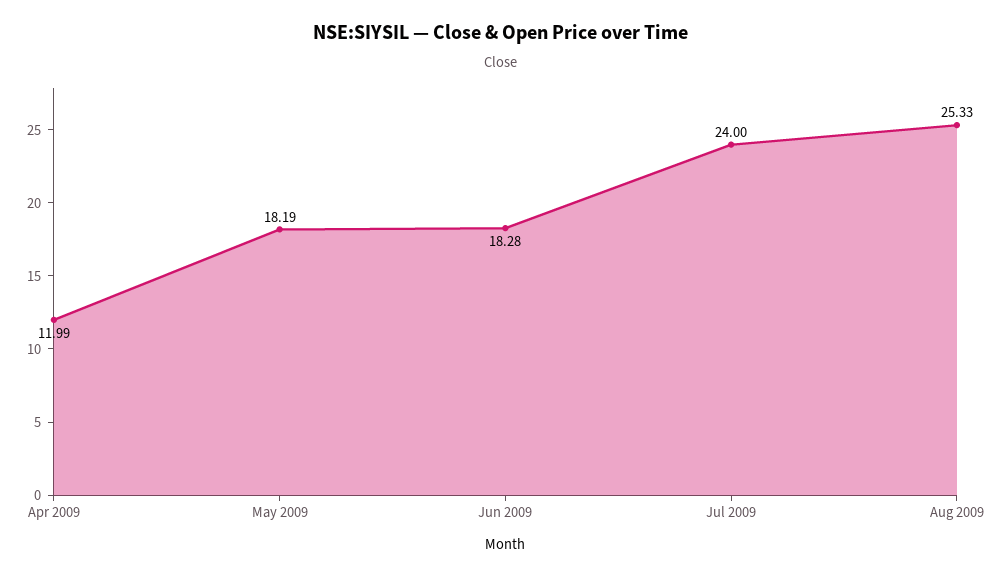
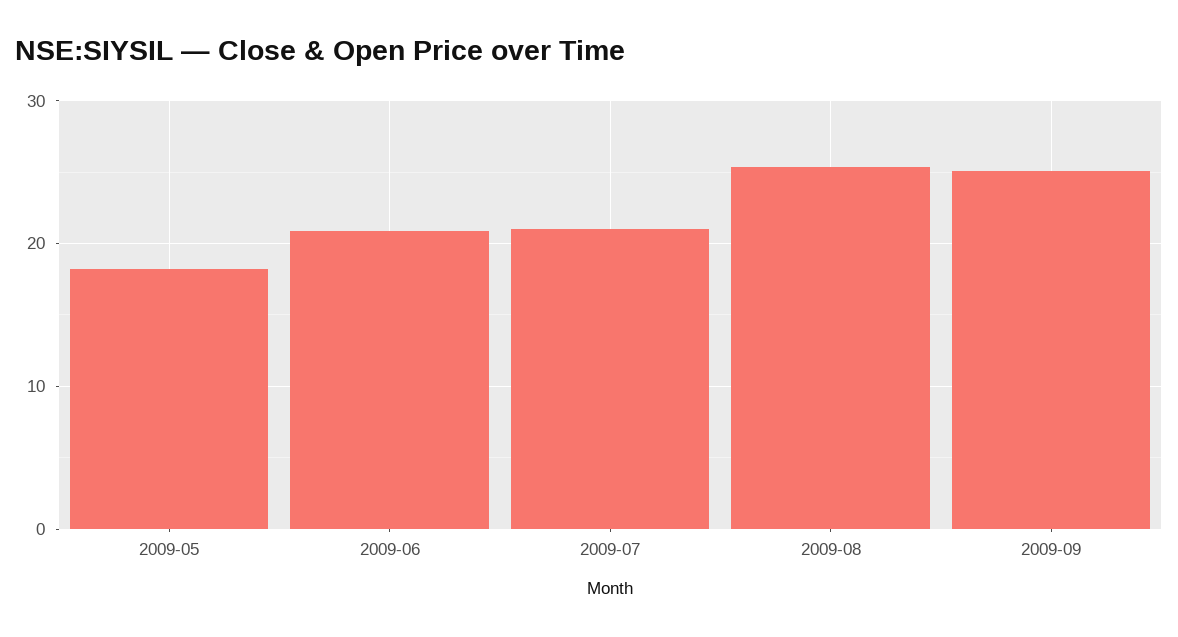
Apr 2009: 11.99 -> none
Jun 2009: 18.28 -> 21
Jul 2009: 24 -> 21
2009-09: none -> 25

